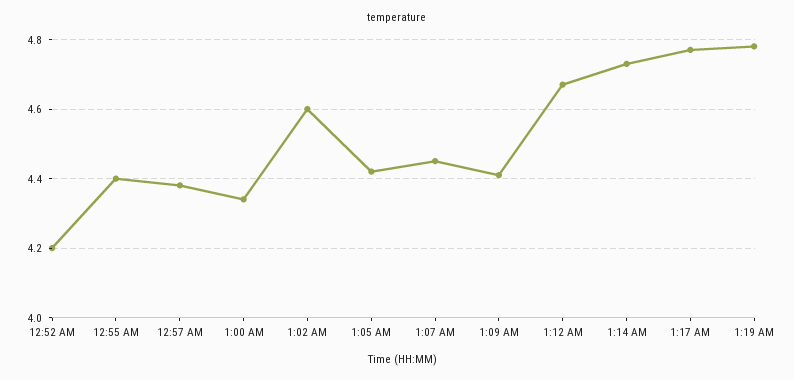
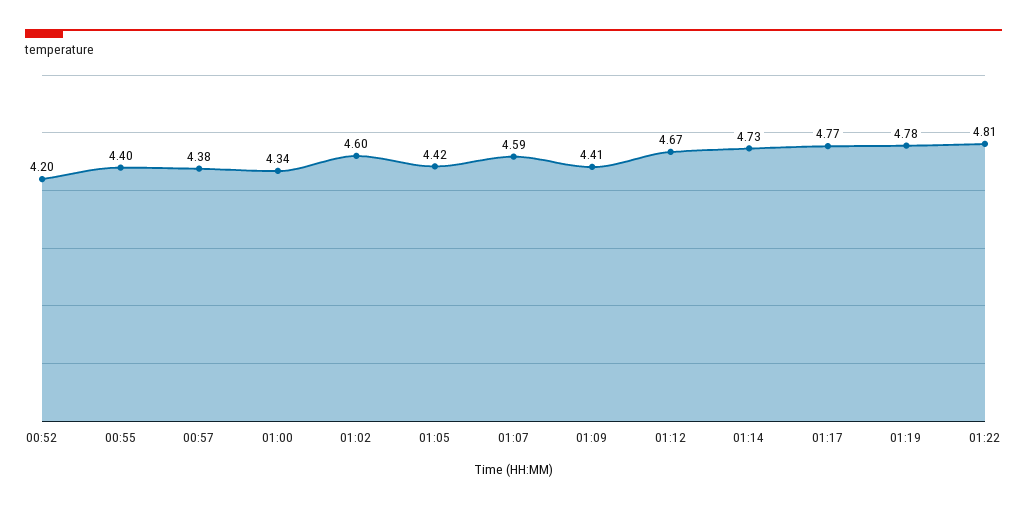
1:07 AM: 4.45 -> 4.59
01:22: none -> 4.81

